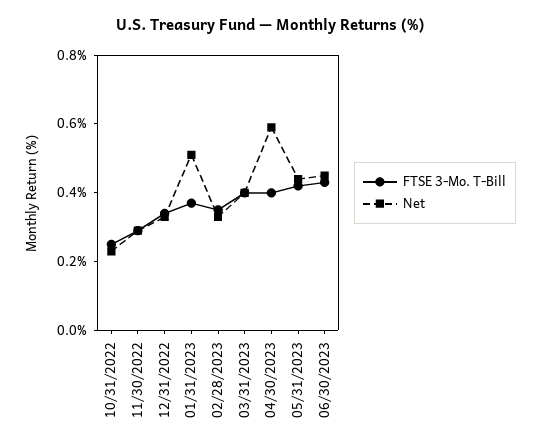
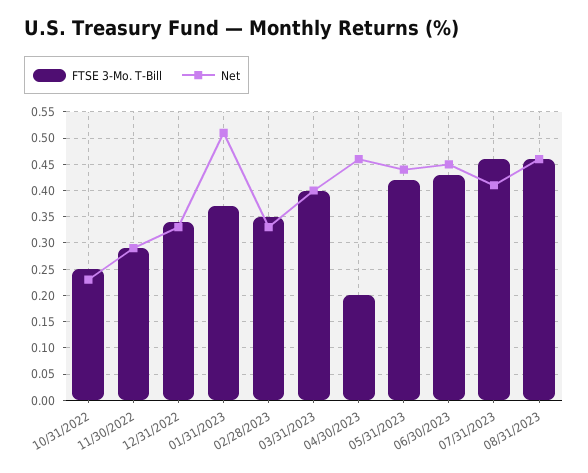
FTSE 3-Mo. T-Bill, 04/30/2023: 0.4 -> 0.2
Net, 04/30/2023: 0.6 -> 0.45
FTSE 3-Mo. T-Bill, 07/31/2023: none -> 0.45
Net, 07/31/2023: none -> 0.4
FTSE 3-Mo. T-Bill, 08/31/2023: none -> 0.45
Net, 08/31/2023: none -> 0.45

